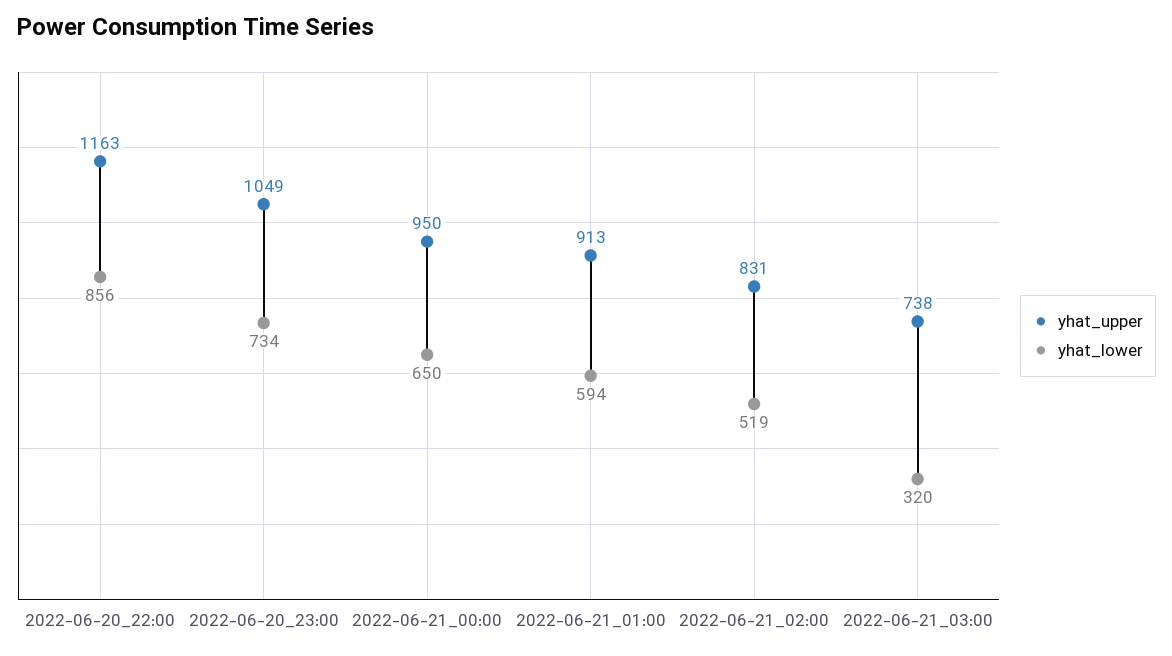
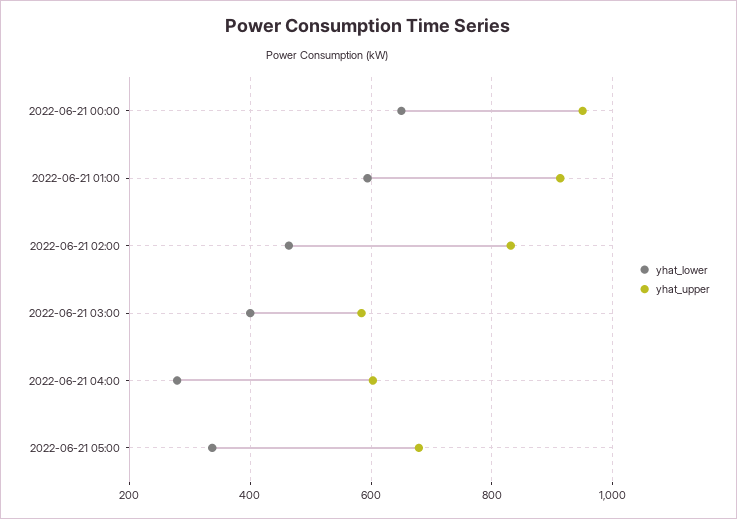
yhat_upper, 2022-06-20_22:00: 1163 -> none
yhat_lower, 2022-06-20_22:00: 856 -> none
yhat_upper, 2022-06-20_23:00: 1049 -> none
yhat_lower, 2022-06-20_23:00: 734 -> none
yhat_lower, 2022-06-21_02:00: 519 -> 460
yhat_upper, 2022-06-21_03:00: 738 -> 580
yhat_lower, 2022-06-21_03:00: 320 -> 400
yhat_lower, 2022-06-21 04:00: none -> 280
yhat_upper, 2022-06-21 04:00: none -> 600
yhat_lower, 2022-06-21 05:00: none -> 340
yhat_upper, 2022-06-21 05:00: none -> 680

